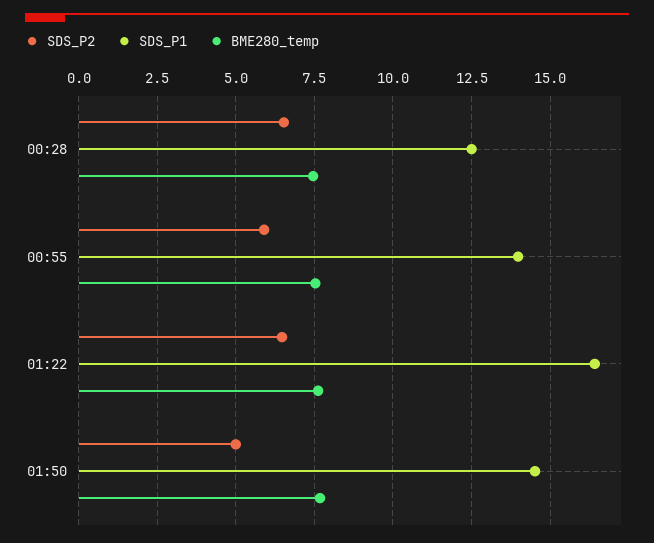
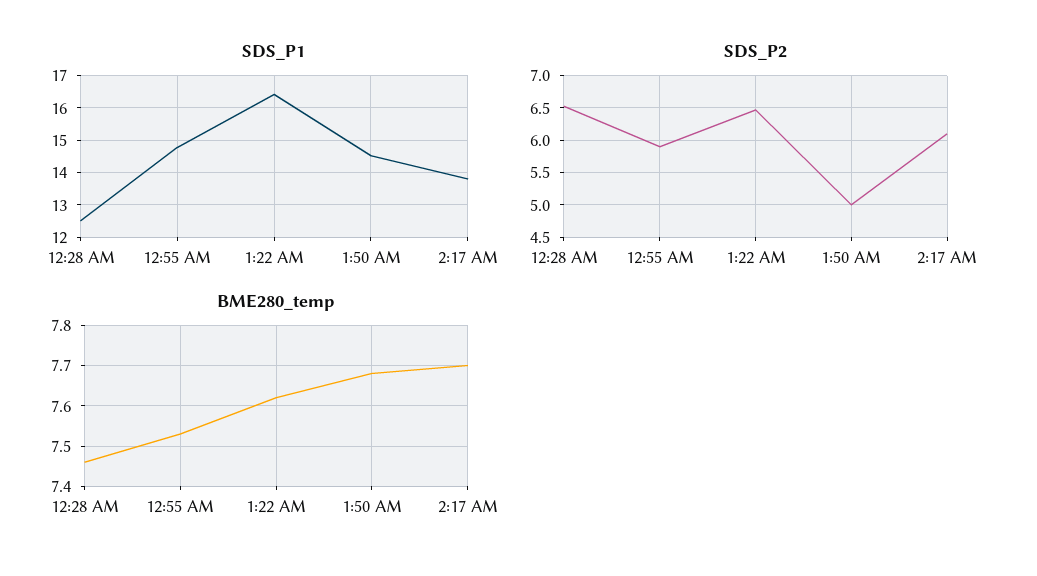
SDS_P1, 00:55: 14 -> 14.8
SDS_P1, 2:17 AM: none -> 13.8
SDS_P2, 2:17 AM: none -> 6.1
BME280_temp, 2:17 AM: none -> 7.7

